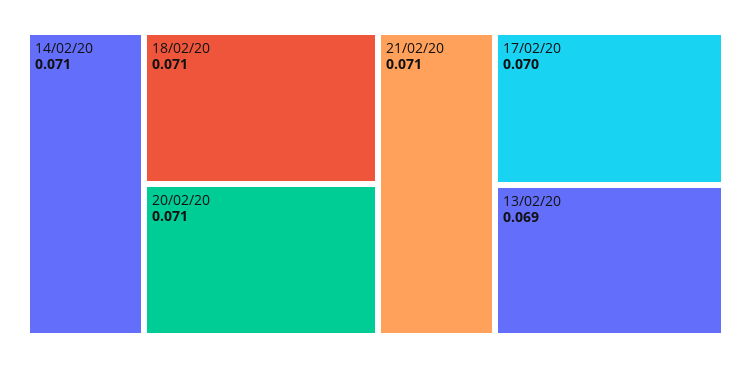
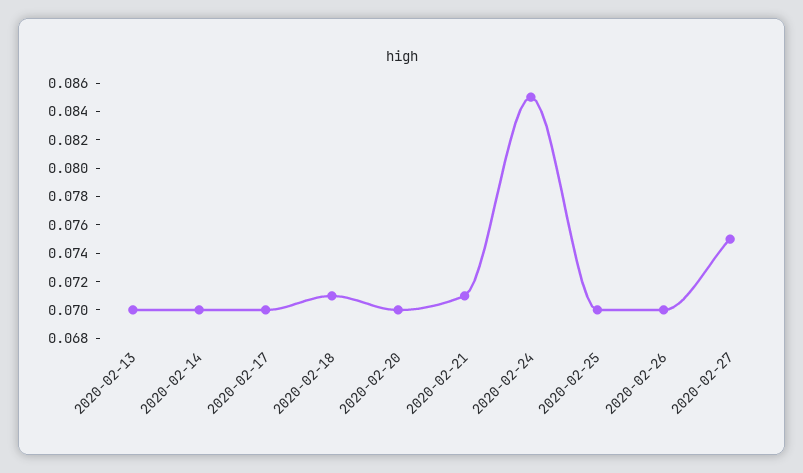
14/02/20: 0.071 -> 0.07
20/02/20: 0.071 -> 0.07
13/02/20: 0.069 -> 0.07
2020-02-24: none -> 0.085
2020-02-25: none -> 0.07
2020-02-26: none -> 0.07
2020-02-27: none -> 0.075

